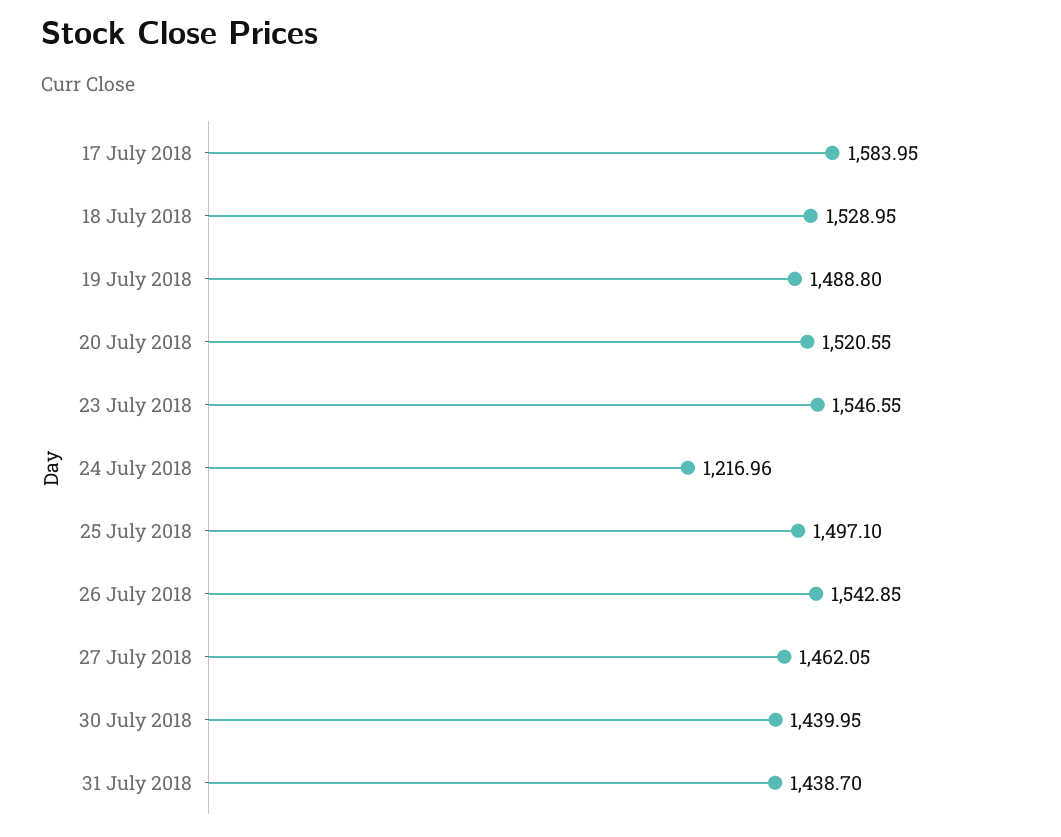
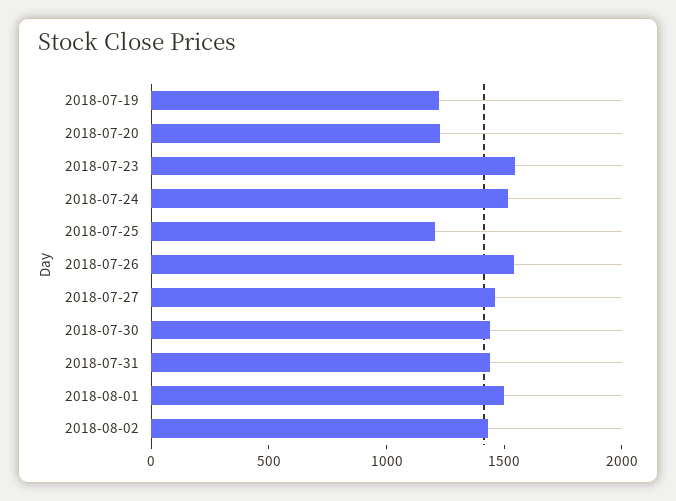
17 July 2018: 1583.95 -> none
18 July 2018: 1528.95 -> none
19 July 2018: 1488.8 -> 1200
20 July 2018: 1520.55 -> 1200
24 July 2018: 1216.96 -> 1500
25 July 2018: 1497.1 -> 1200
2018-08-01: none -> 1500
2018-08-02: none -> 1400

